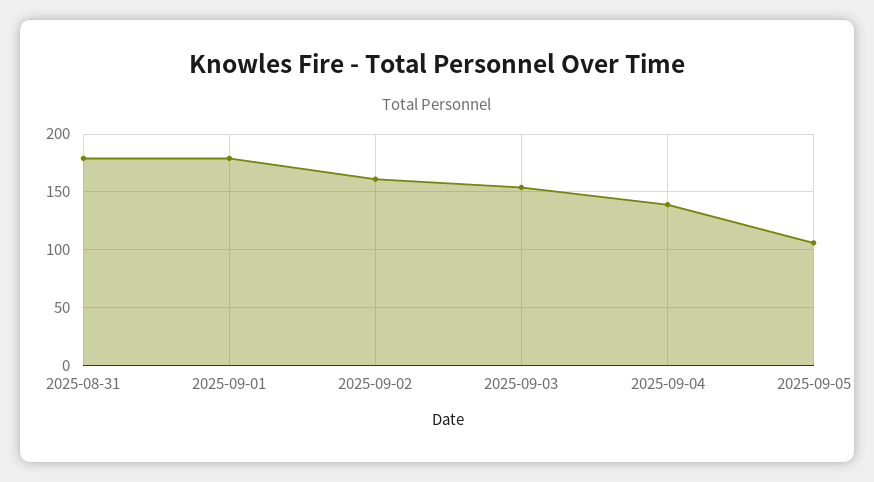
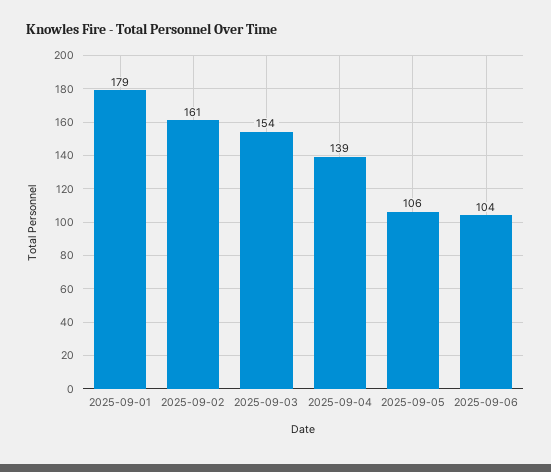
2025-08-31: 180 -> none
2025-09-06: none -> 104

